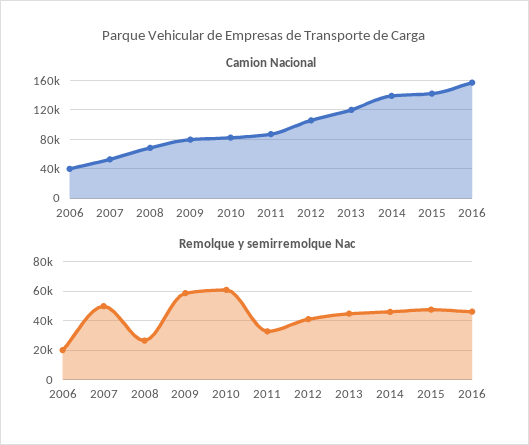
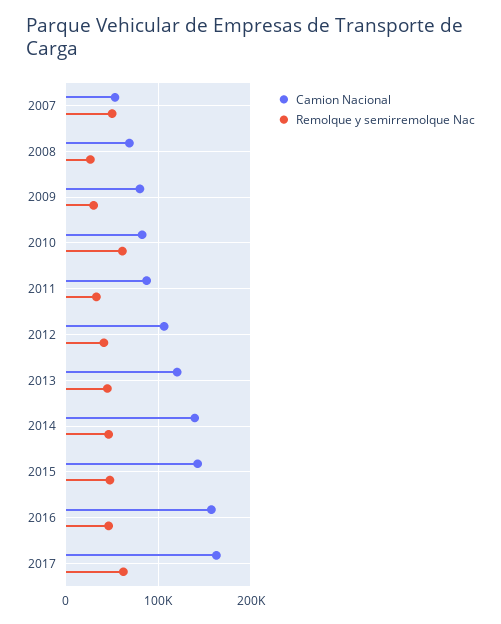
Camion Nacional, 2006: 40000 -> none
Remolque y semirremolque Nac, 2006: 20000 -> none
Remolque y semirremolque Nac, 2009: 60000 -> 30000
Camion Nacional, 2017: none -> 160000
Remolque y semirremolque Nac, 2017: none -> 60000

